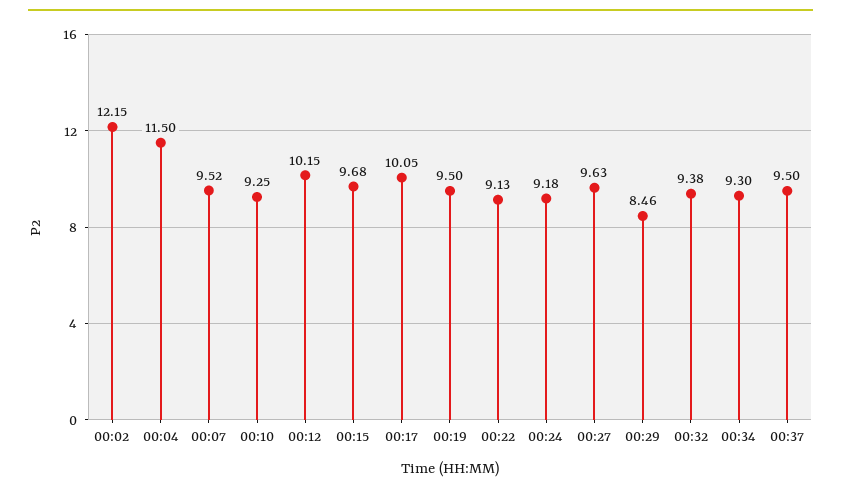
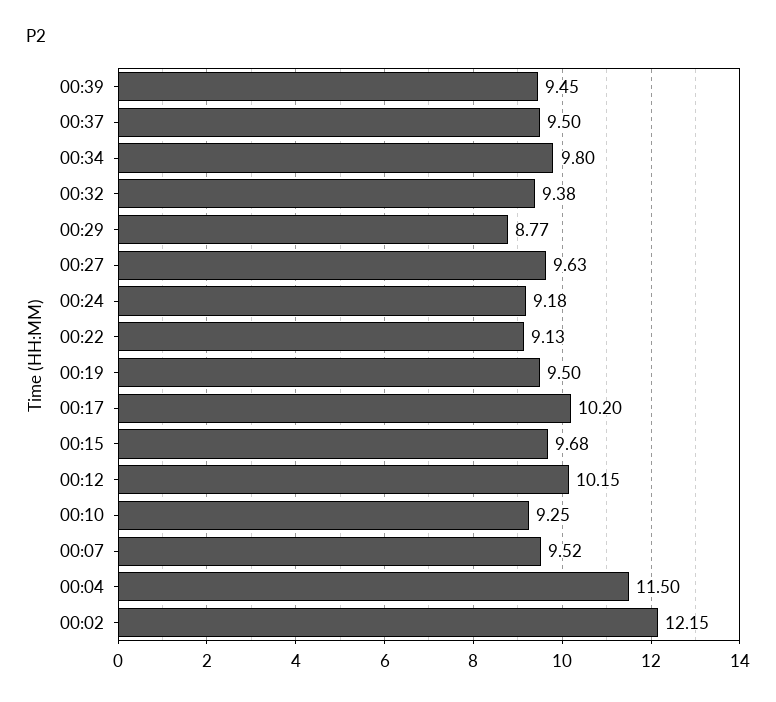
00:17: 10.05 -> 10.2
00:29: 8.46 -> 8.77
00:34: 9.3 -> 9.8
00:39: none -> 9.45

